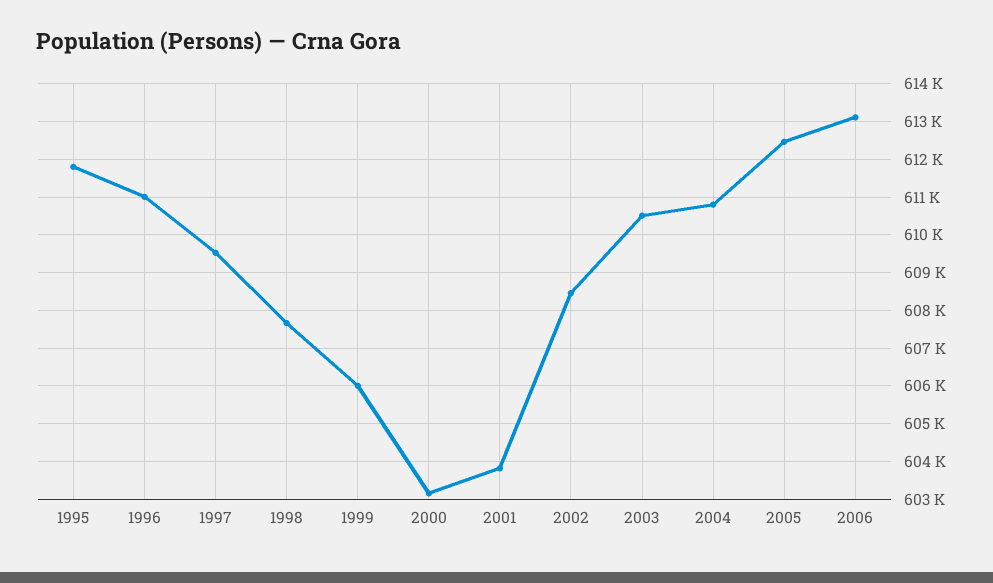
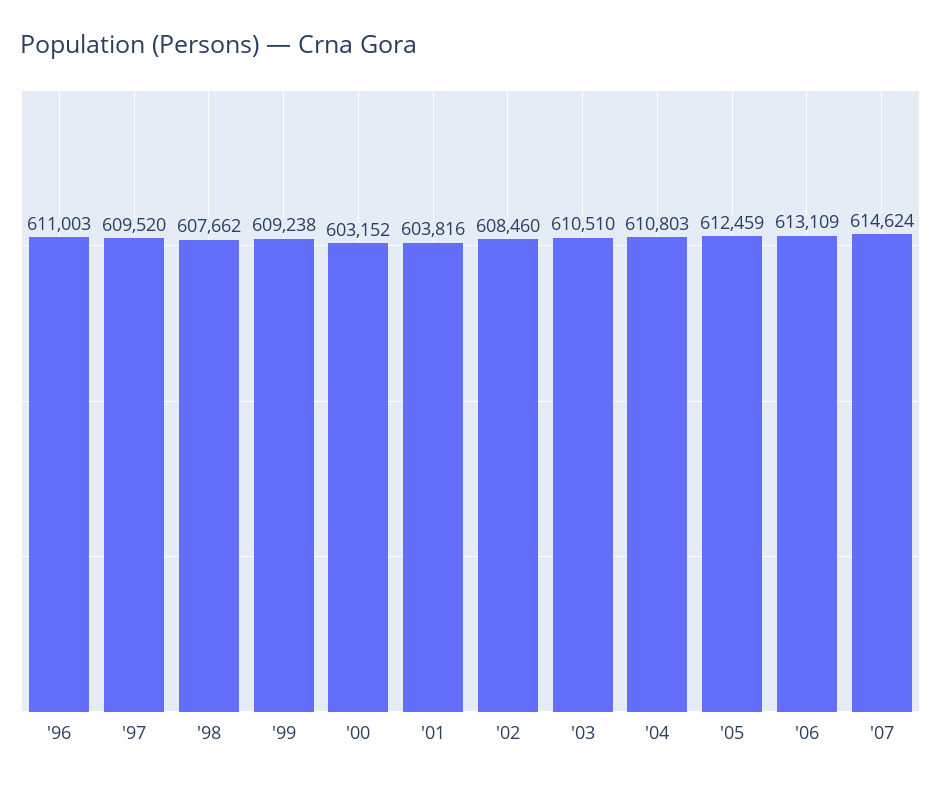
1995: 611800 -> none
1999: 606000 -> 609238
'07: none -> 614624

